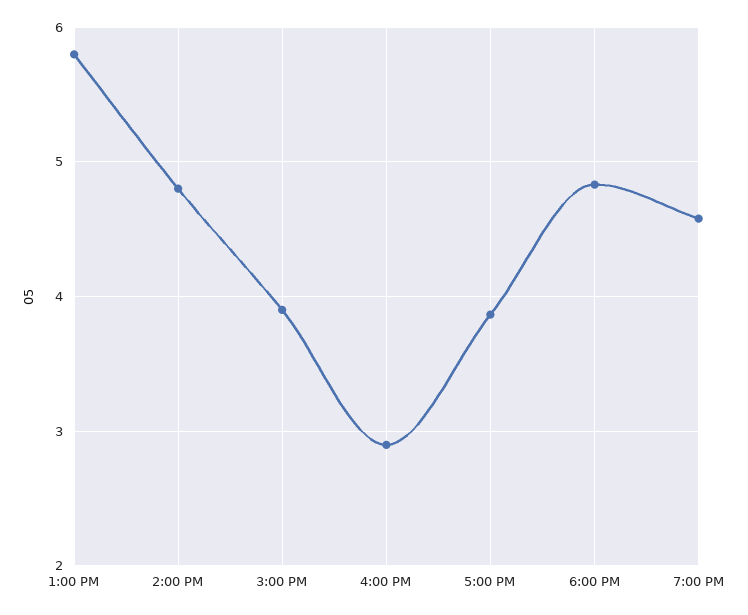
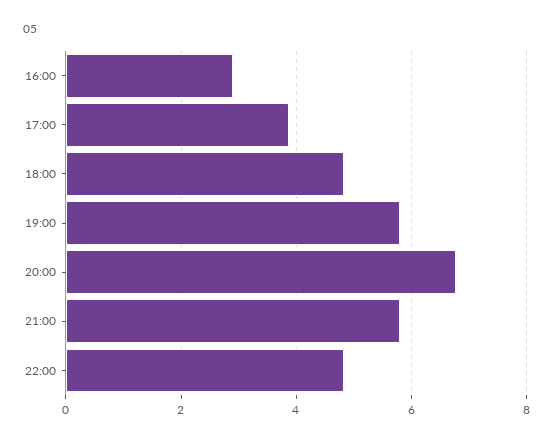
1:00 PM: 5.8 -> none
2:00 PM: 4.8 -> none
3:00 PM: 3.9 -> none
7:00 PM: 4.6 -> 5.8
20:00: none -> 6.8
21:00: none -> 5.8
22:00: none -> 4.8

